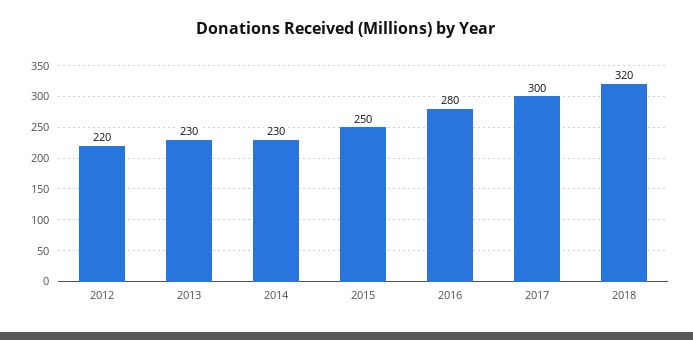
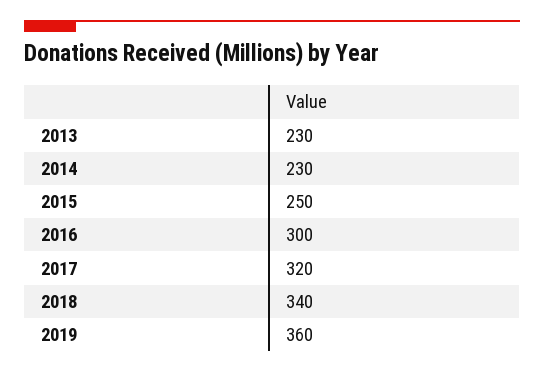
2012: 220 -> none
2016: 280 -> 300
2017: 300 -> 320
2018: 320 -> 340
2019: none -> 360

